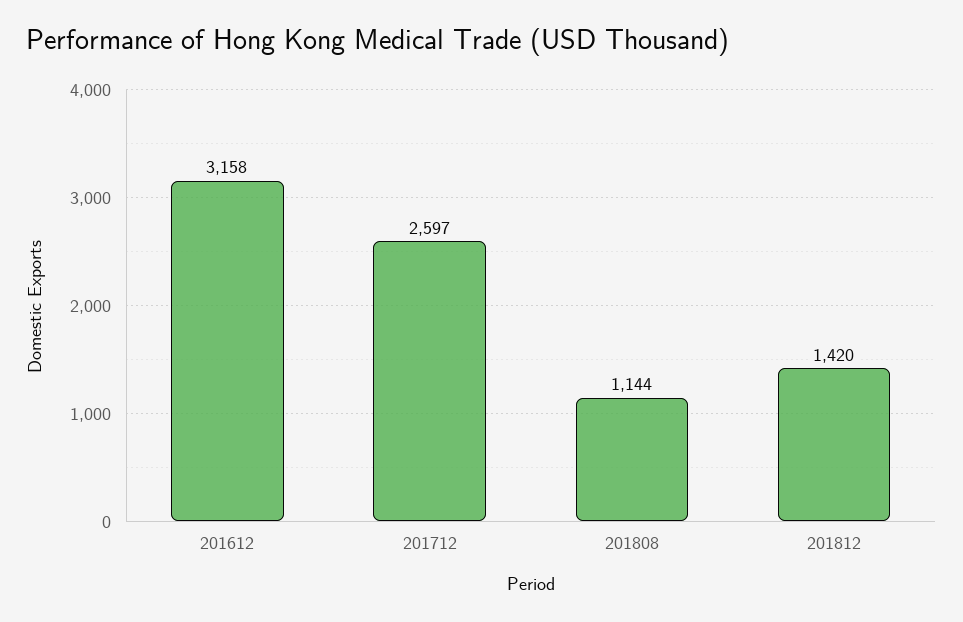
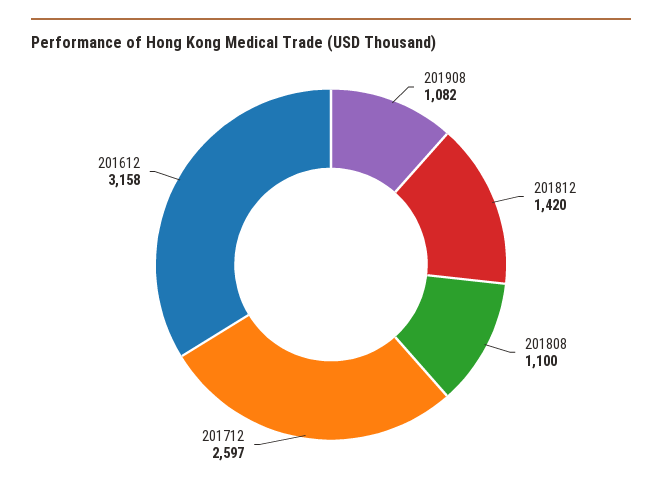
201808: 1144 -> 1100
201908: none -> 1082

